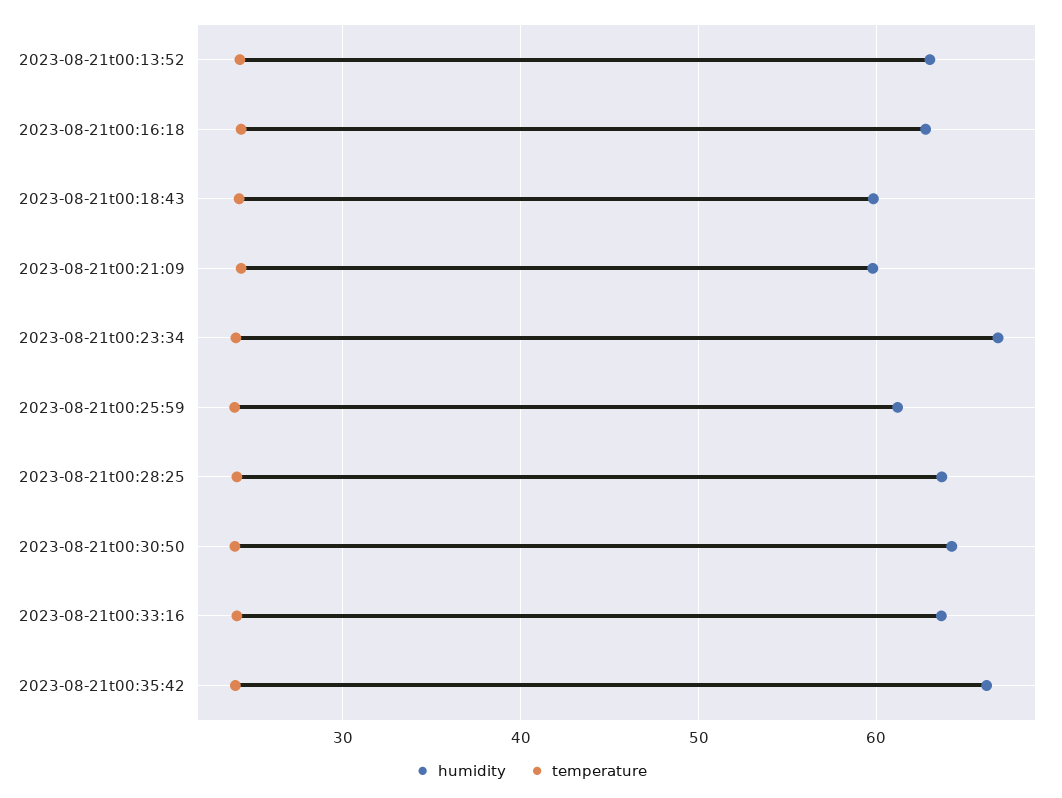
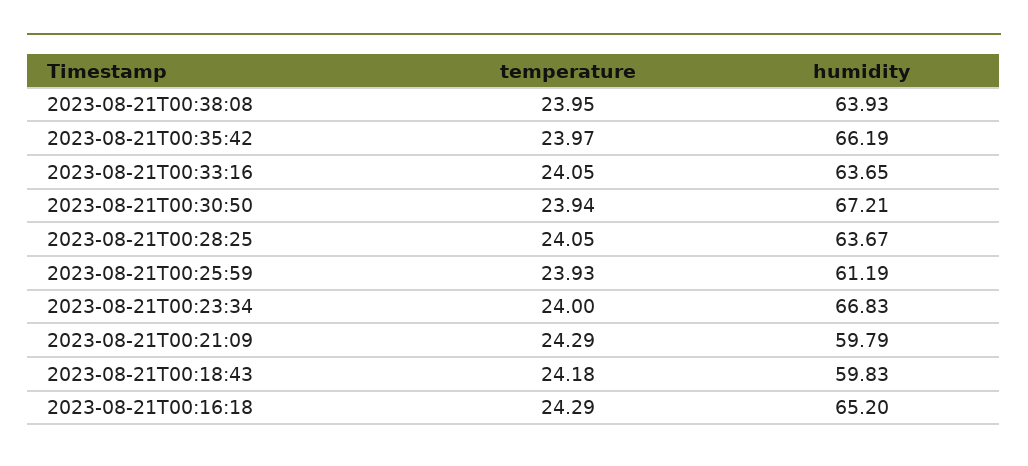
humidity, 2023-08-21t00:13:52: 63 -> none
temperature, 2023-08-21t00:13:52: 24 -> none
humidity, 2023-08-21t00:16:18: 63 -> 65.2
humidity, 2023-08-21t00:30:50: 64 -> 67.21
temperature, 2023-08-21T00:38:08: none -> 23.95
humidity, 2023-08-21T00:38:08: none -> 63.93

